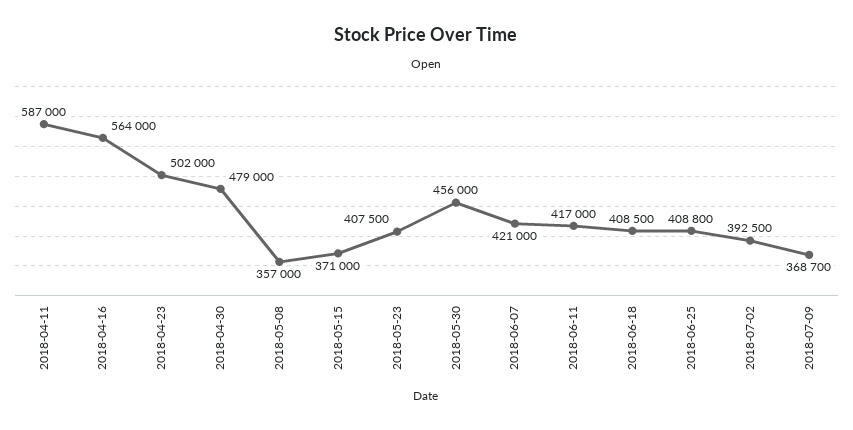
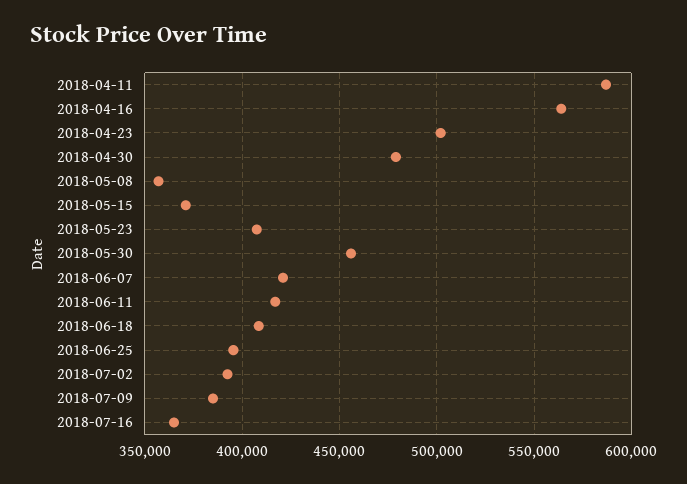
2018-06-25: 408800 -> 395000
2018-07-09: 368700 -> 385000
2018-07-16: none -> 365000

